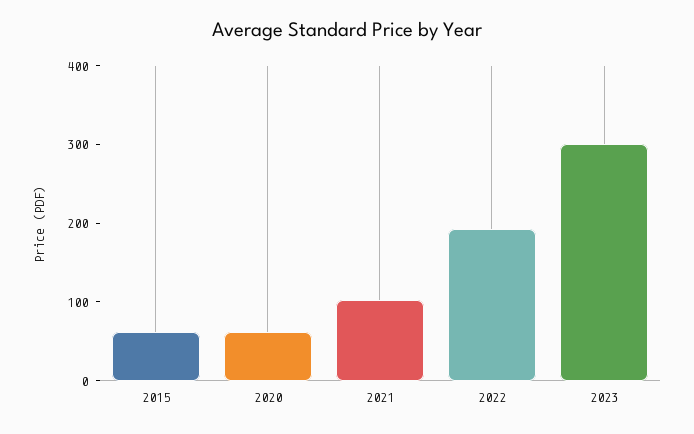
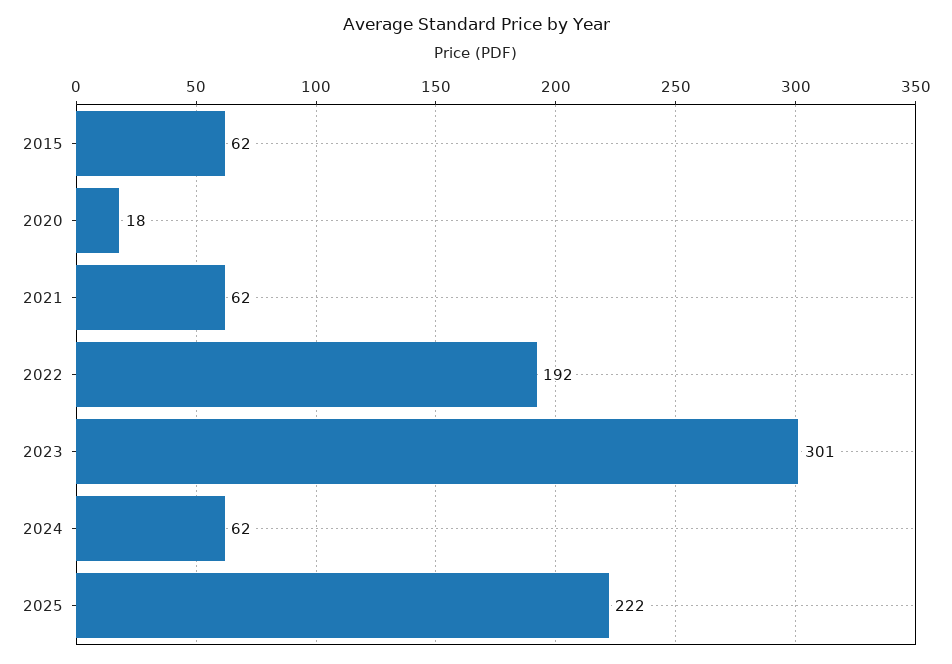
2020: 60 -> 18
2021: 100 -> 62
2024: none -> 62
2025: none -> 222

